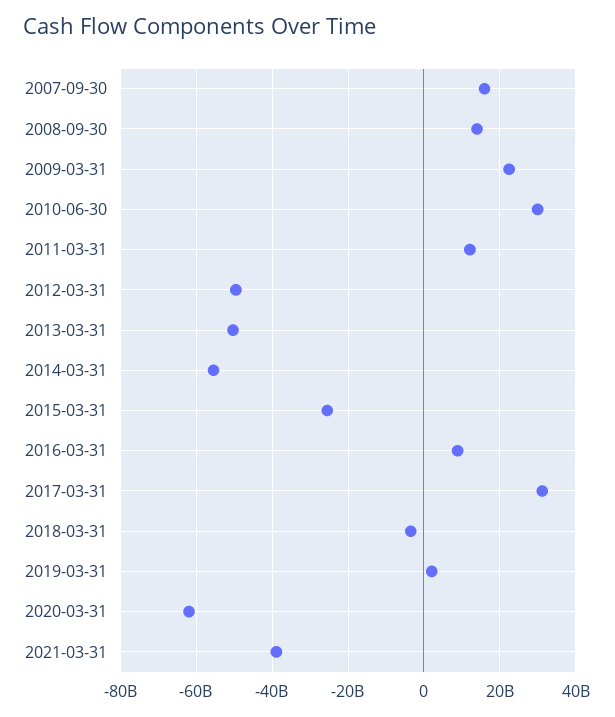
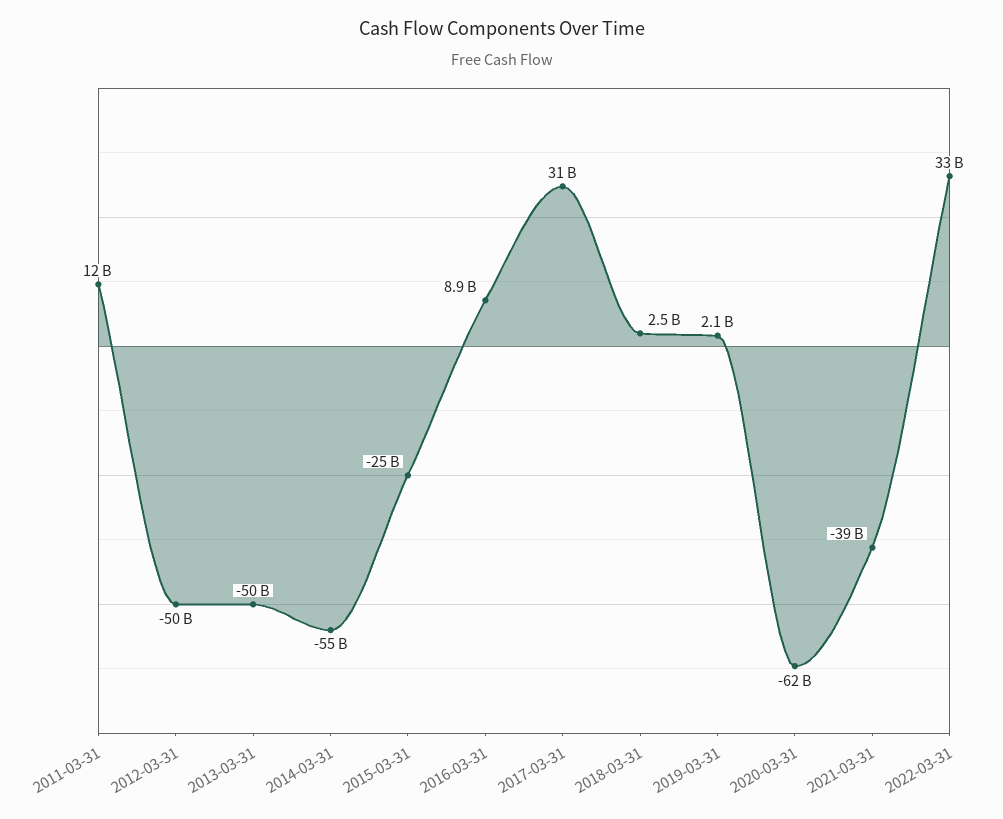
2007-09-30: 16000000000 -> none
2008-09-30: 14000000000 -> none
2009-03-31: 22000000000 -> none
2010-06-30: 30000000000 -> none
2018-03-31: -4000000000 -> 2500000000
2022-03-31: none -> 33000000000

